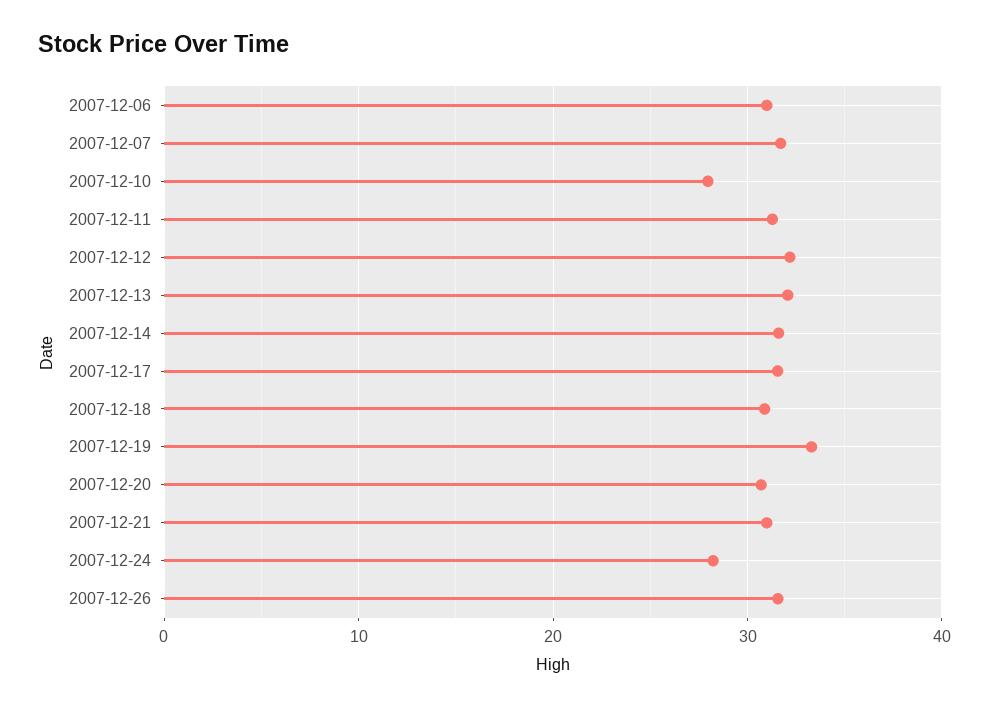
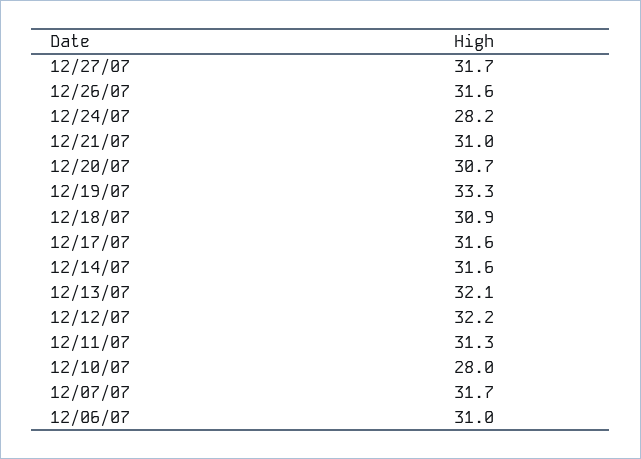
12/27/07: none -> 31.7

